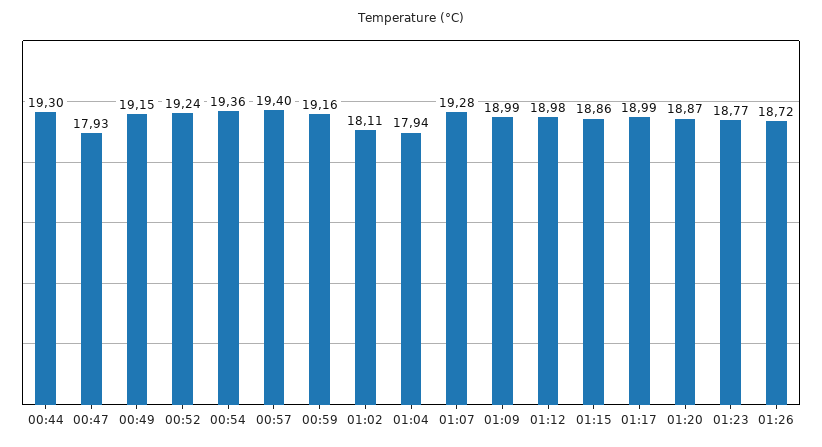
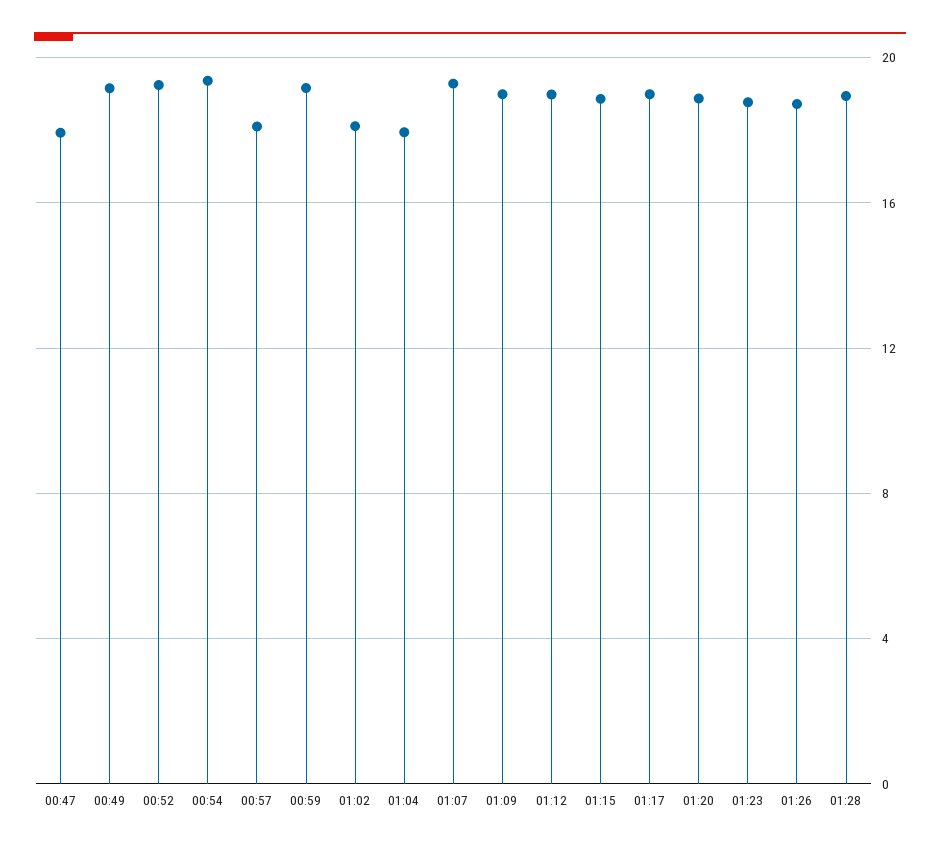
00:44: 19.3 -> none
00:57: 19.4 -> 18
01:28: none -> 19

